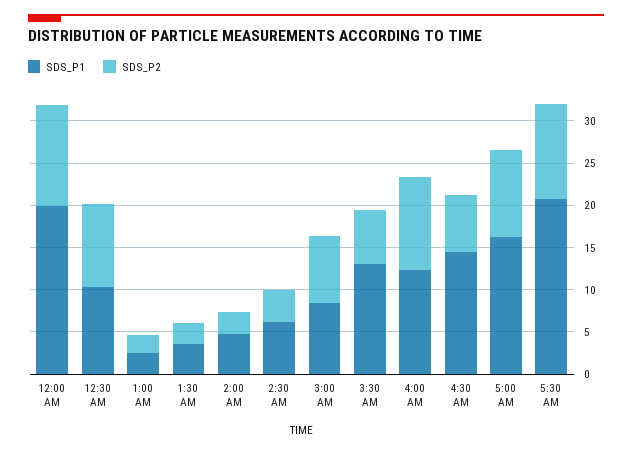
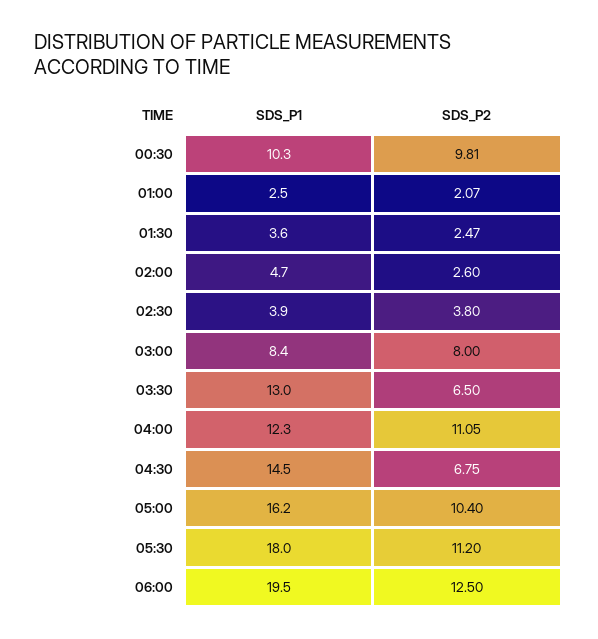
SDS_P1, 12:00 AM: 20 -> none
SDS_P2, 12:00 AM: 12 -> none
SDS_P1, 2:30 AM: 6 -> 3.9
SDS_P1, 5:30 AM: 21 -> 18
SDS_P1, 06:00: none -> 19.5
SDS_P2, 06:00: none -> 12.5

